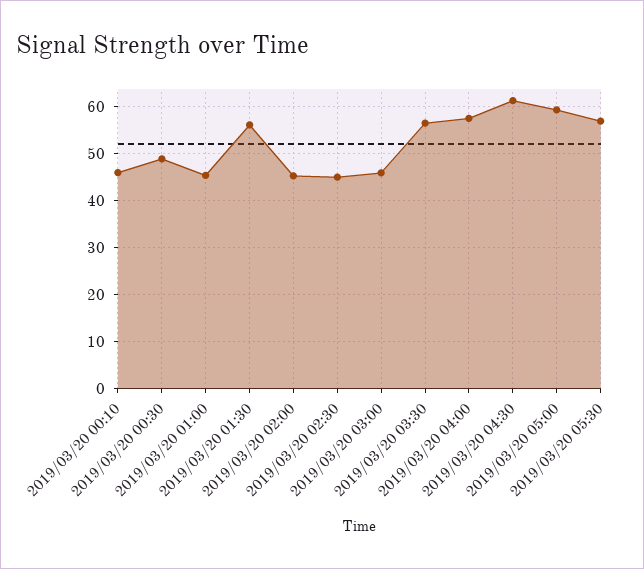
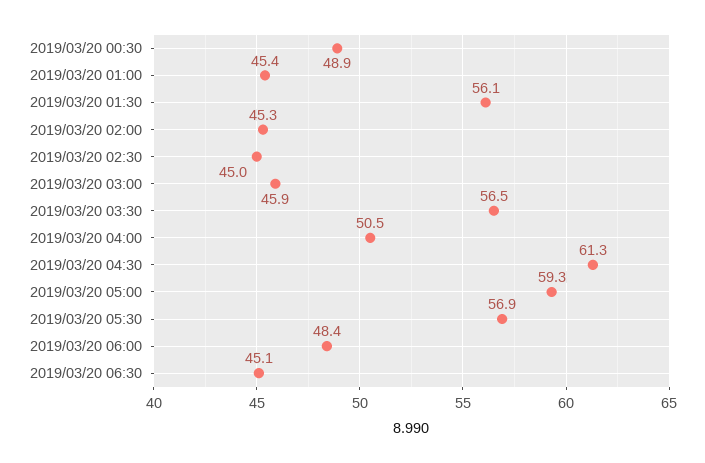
2019/03/20 00:10: 46 -> none
2019/03/20 04:00: 58 -> 50.5
2019/03/20 06:00: none -> 48.4
2019/03/20 06:30: none -> 45.1

